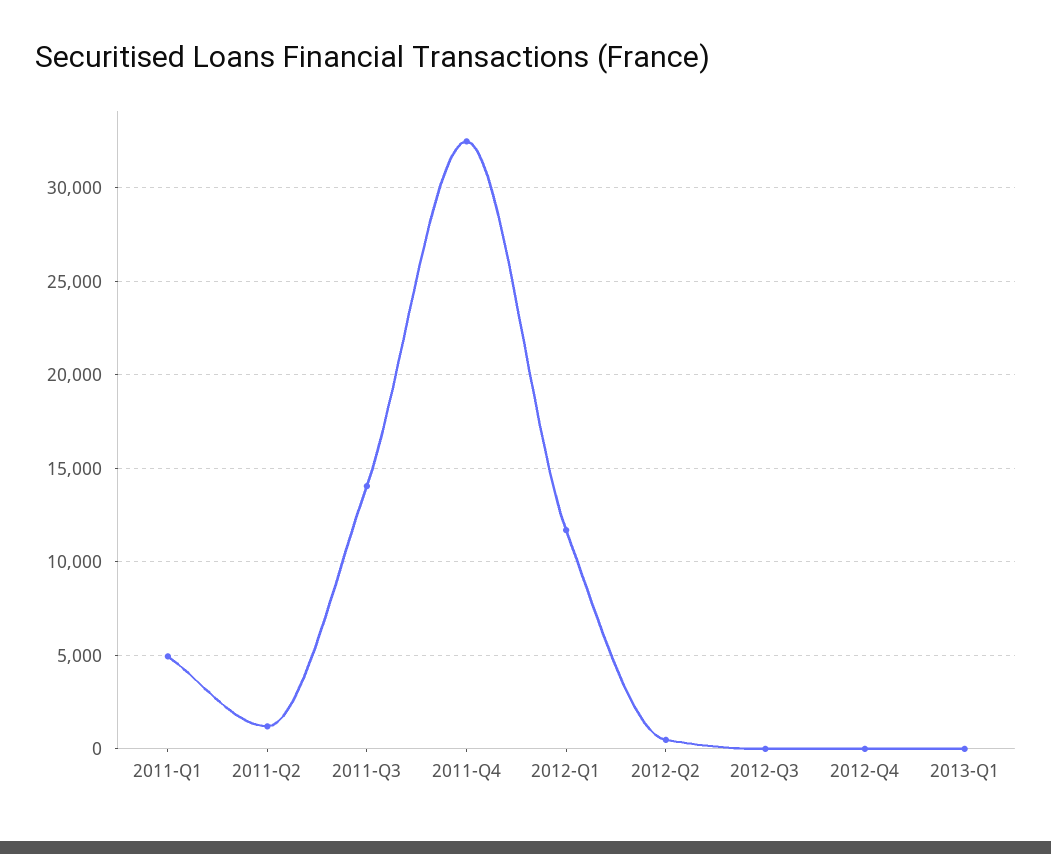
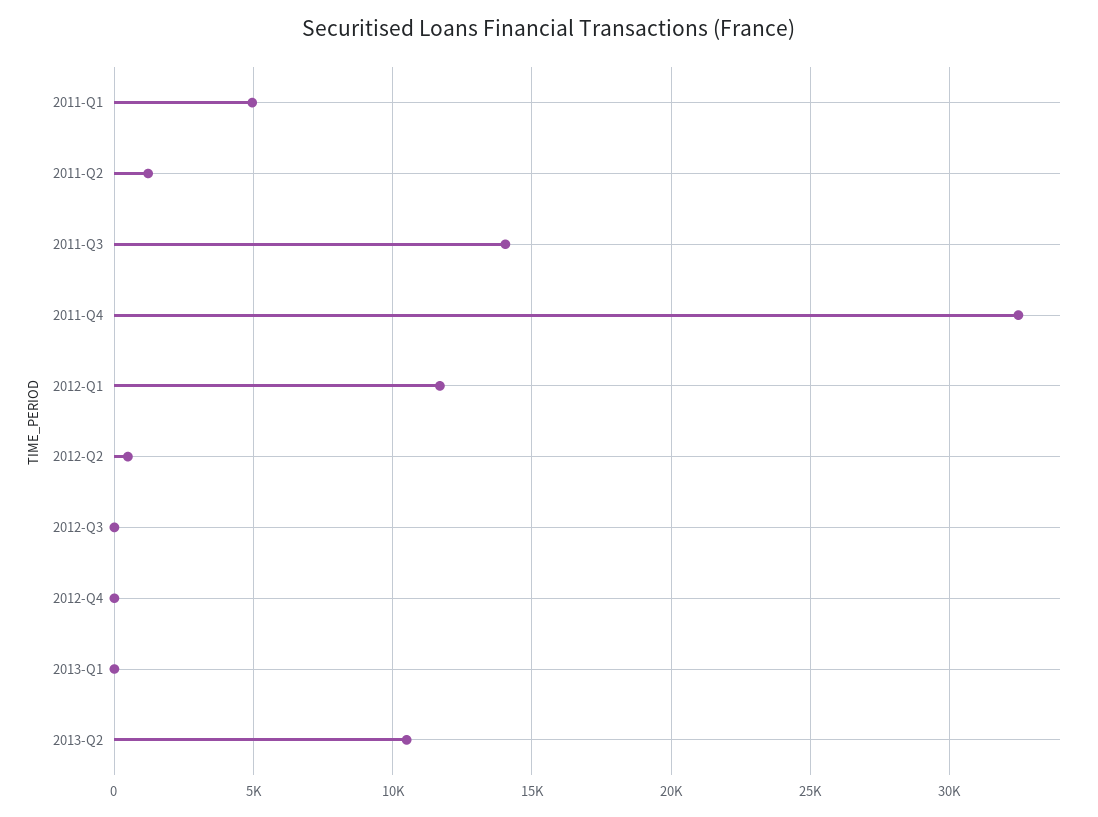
2013-Q2: none -> 10500

